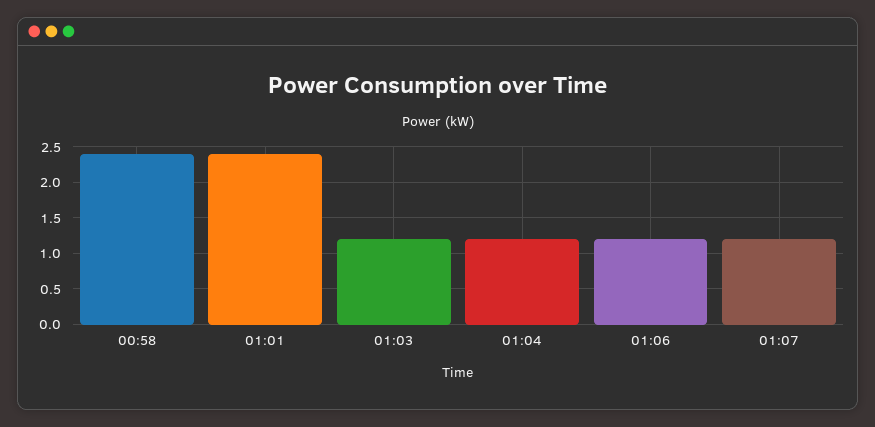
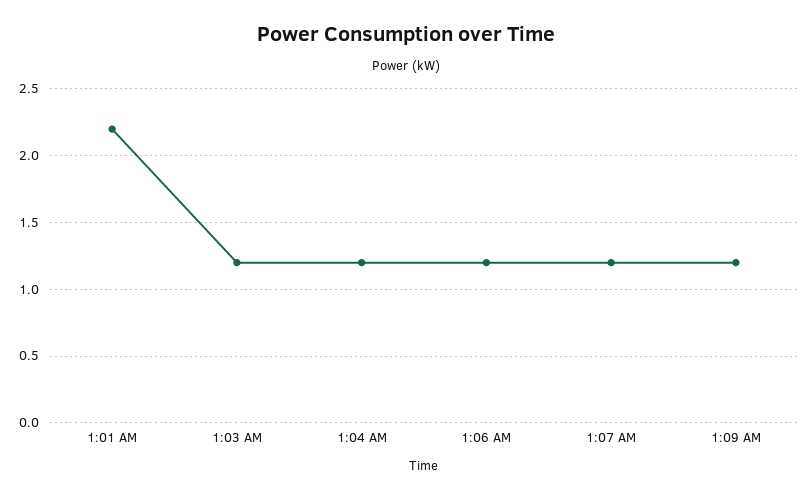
00:58: 2.4 -> none
01:01: 2.4 -> 2.2
1:09 AM: none -> 1.2

